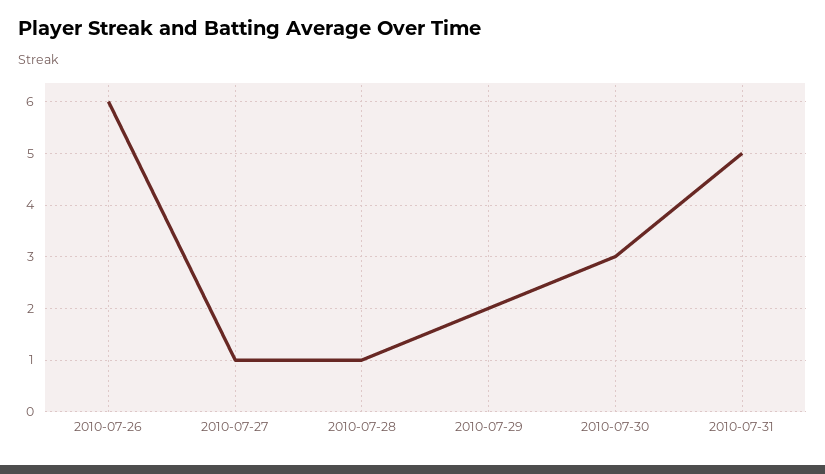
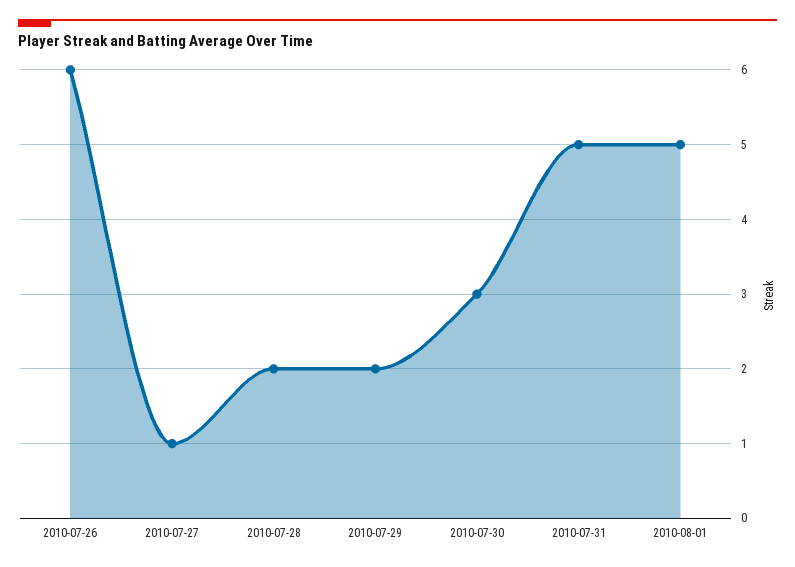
2010-07-28: 1 -> 2
2010-08-01: none -> 5

